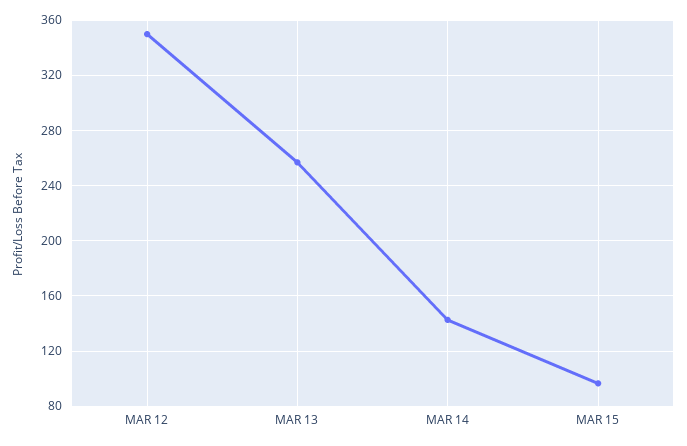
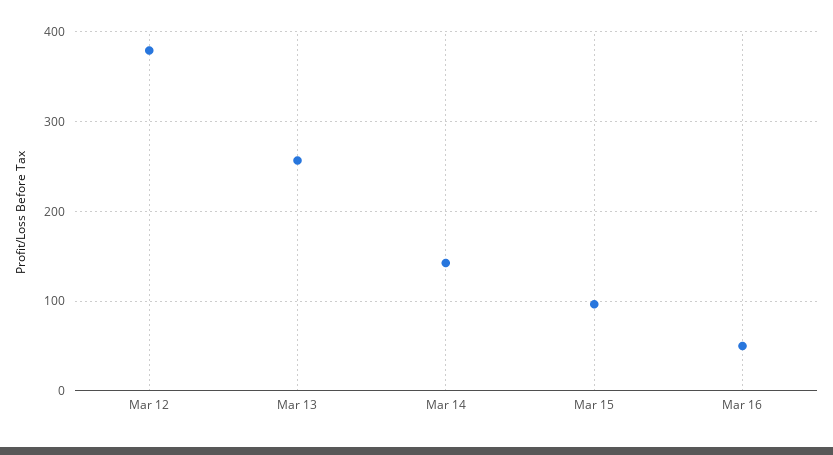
MAR 12: 350 -> 380
Mar 16: none -> 50

